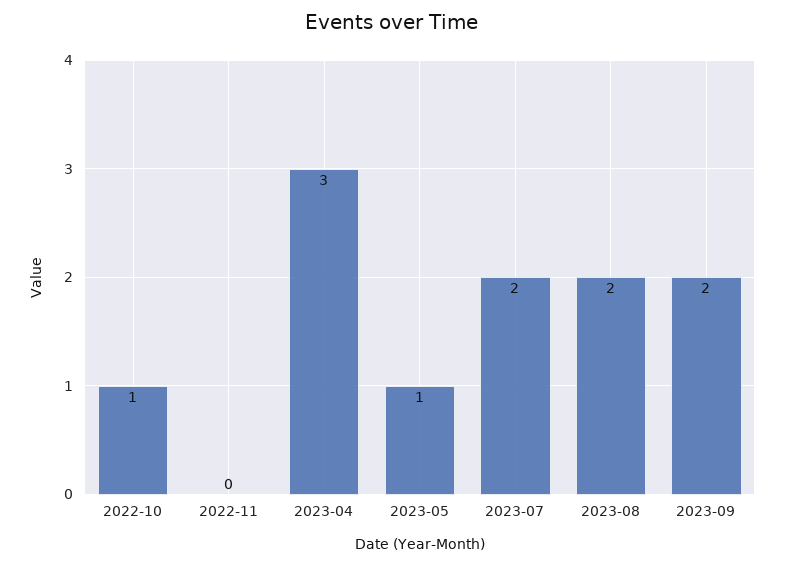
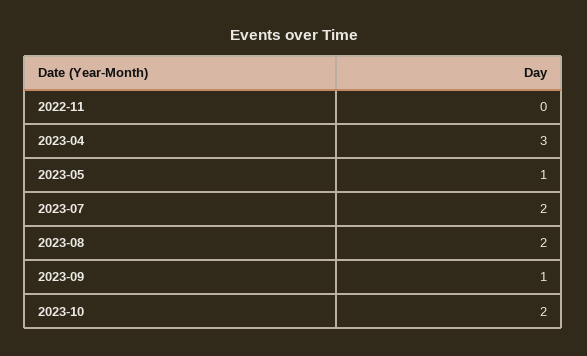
2022-10: 1 -> none
2023-09: 2 -> 1
2023-10: none -> 2

